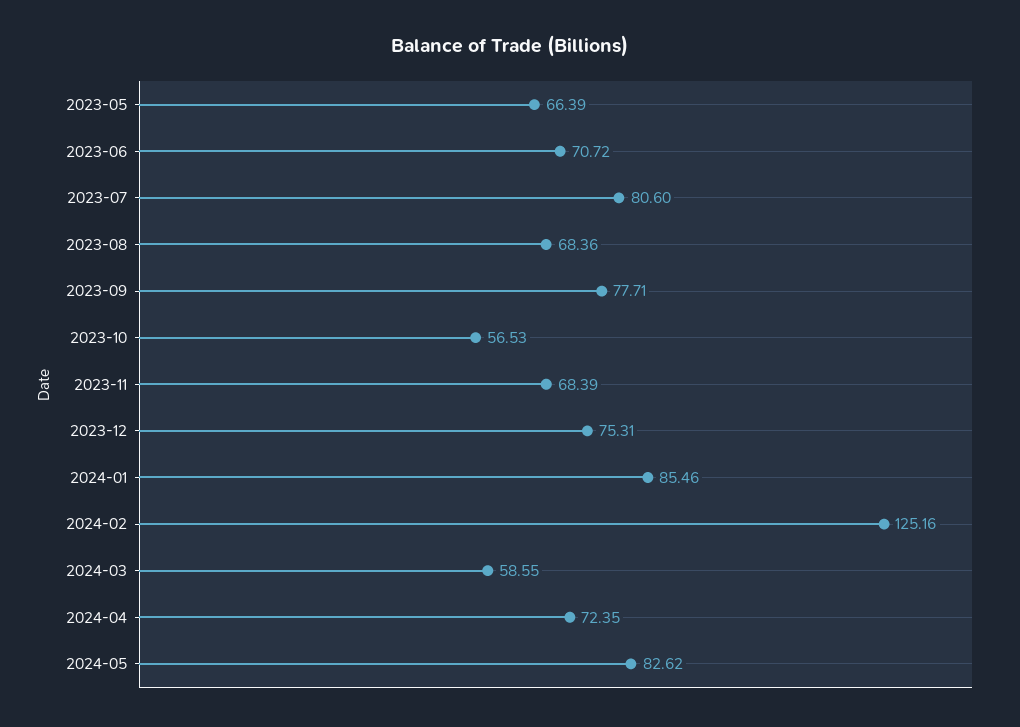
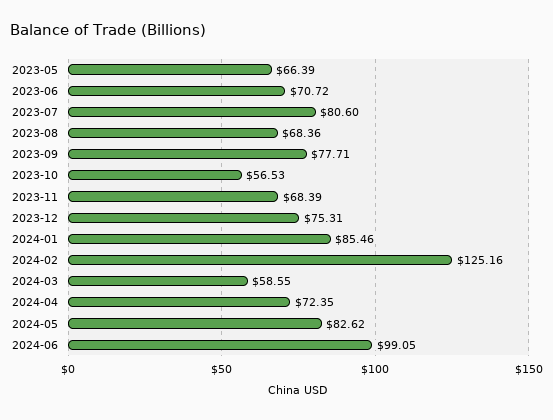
2024-06: none -> 99.05

